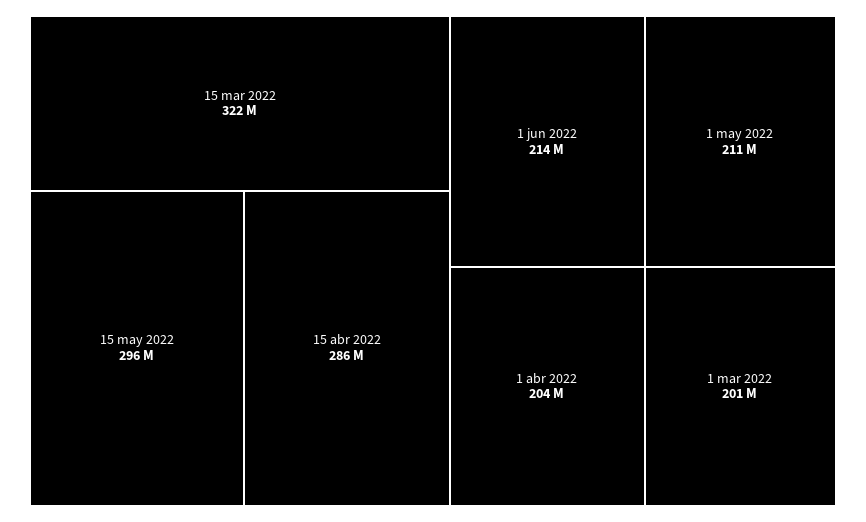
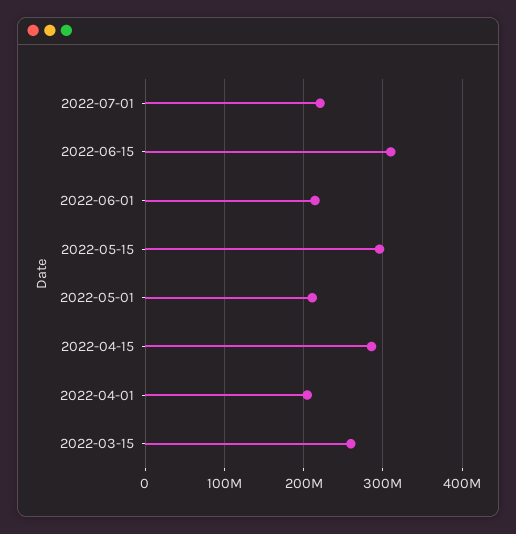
15 mar 2022: 322000000 -> 260000000
1 mar 2022: 201000000 -> none
2022-07-01: none -> 220000000
2022-06-15: none -> 310000000

